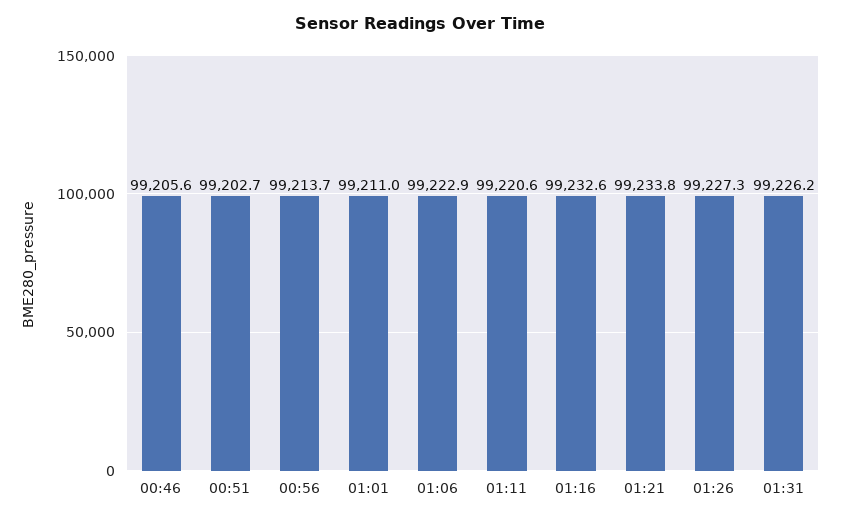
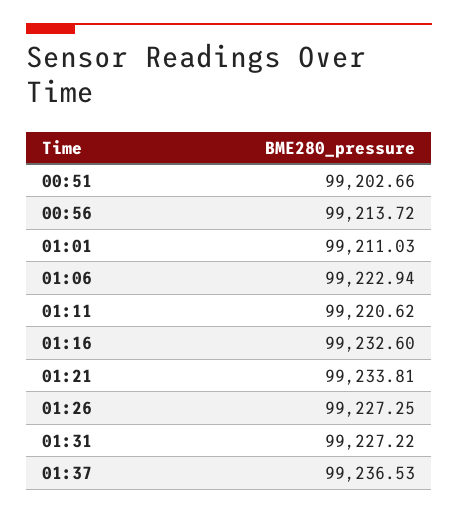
00:46: 99205.6 -> none
01:31: 99226.2 -> 99227.22
01:37: none -> 99236.53

